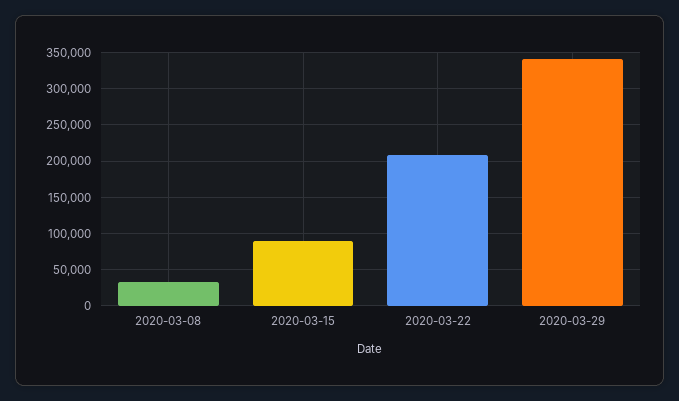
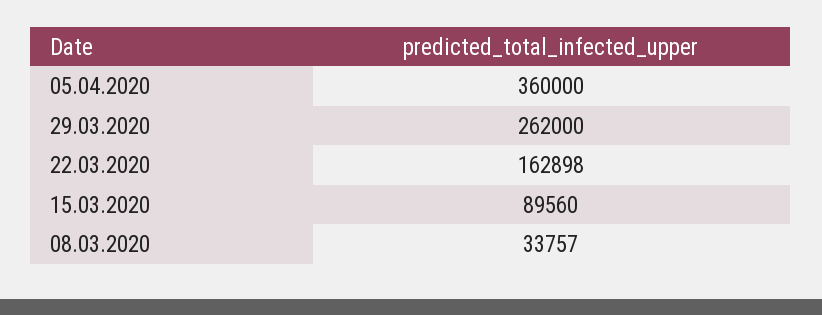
2020-03-22: 210000 -> 162898
2020-03-29: 340000 -> 262000
05.04.2020: none -> 360000

